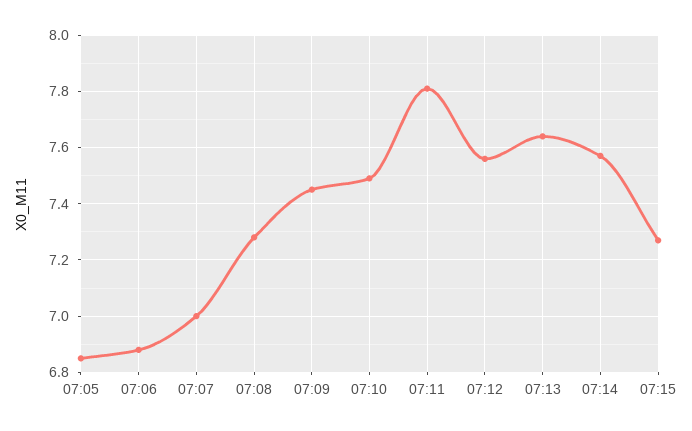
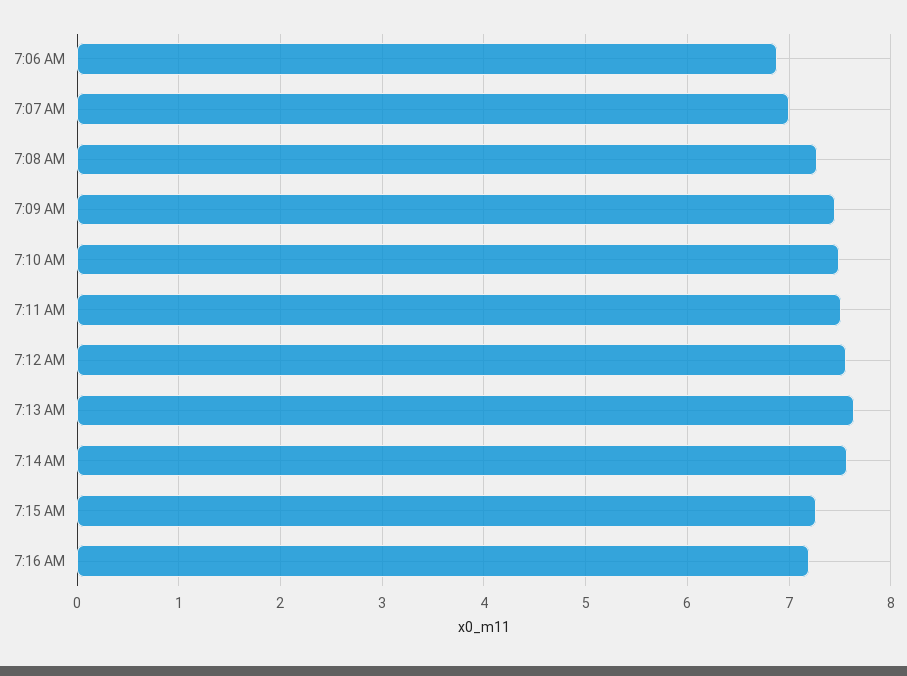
07:05: 6.85 -> none
07:11: 7.8 -> 7.5
7:16 AM: none -> 7.2

